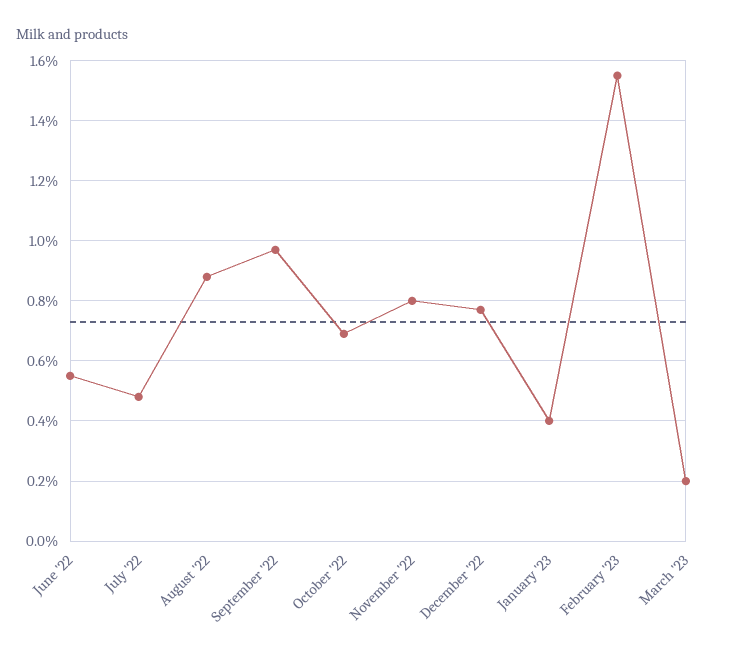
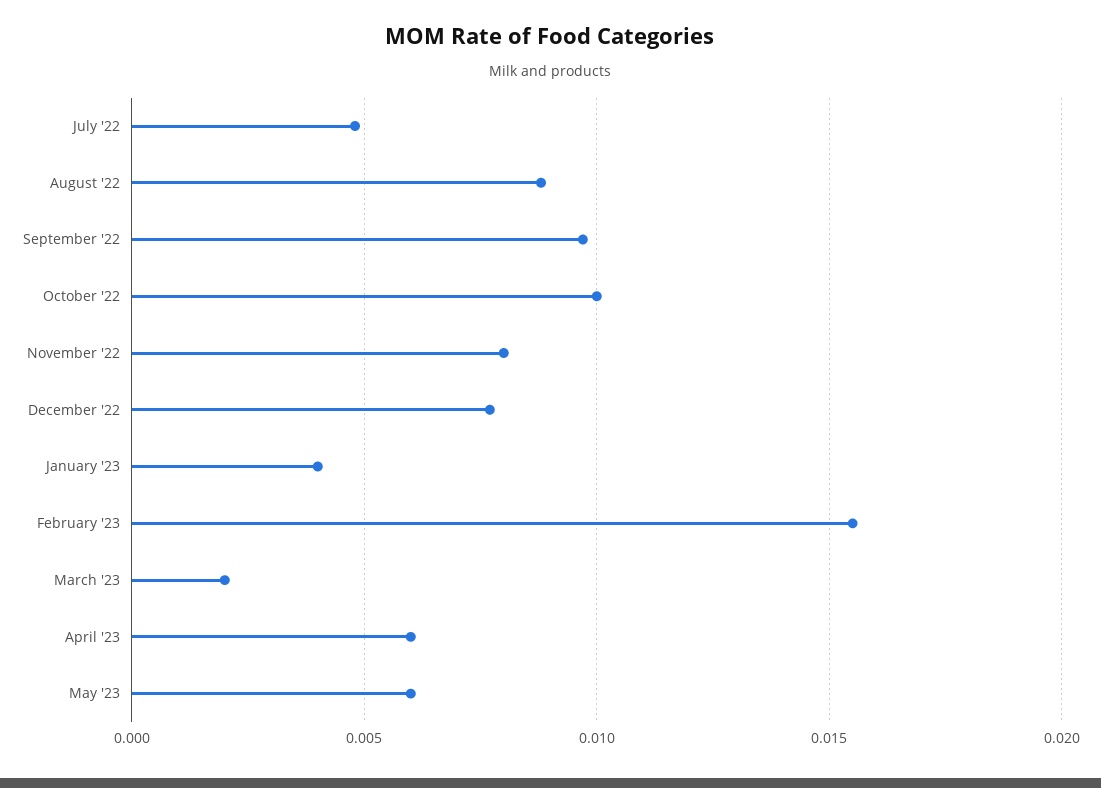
June '22: 0.0055 -> none
October '22: 0.007 -> 0.01
April '23: none -> 0.006
May '23: none -> 0.006

